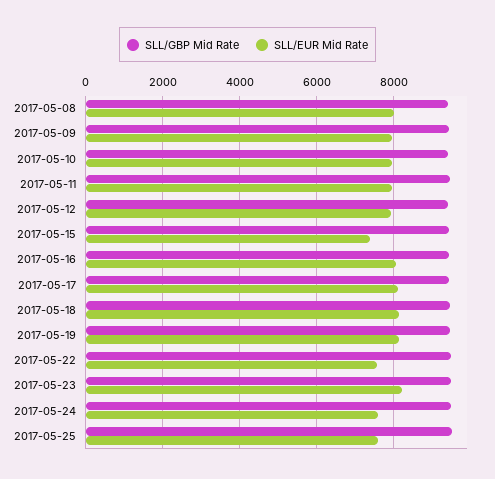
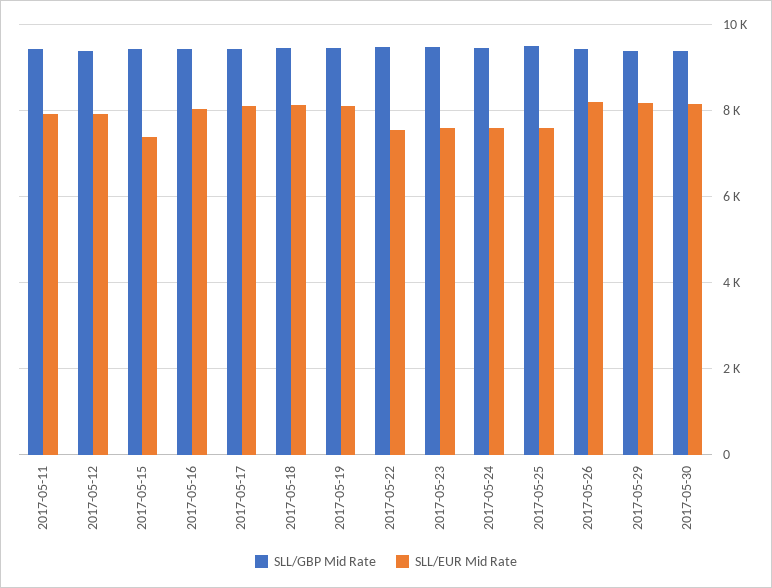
SLL/GBP Mid Rate, 2017-05-08: 9400 -> none
SLL/EUR Mid Rate, 2017-05-08: 8000 -> none
SLL/GBP Mid Rate, 2017-05-09: 9400 -> none
SLL/EUR Mid Rate, 2017-05-09: 8000 -> none
SLL/GBP Mid Rate, 2017-05-10: 9400 -> none
SLL/EUR Mid Rate, 2017-05-10: 8000 -> none
SLL/EUR Mid Rate, 2017-05-23: 8200 -> 7600
SLL/GBP Mid Rate, 2017-05-26: none -> 9400
SLL/EUR Mid Rate, 2017-05-26: none -> 8200
SLL/GBP Mid Rate, 2017-05-29: none -> 9400
SLL/EUR Mid Rate, 2017-05-29: none -> 8200
SLL/GBP Mid Rate, 2017-05-30: none -> 9400
SLL/EUR Mid Rate, 2017-05-30: none -> 8200

